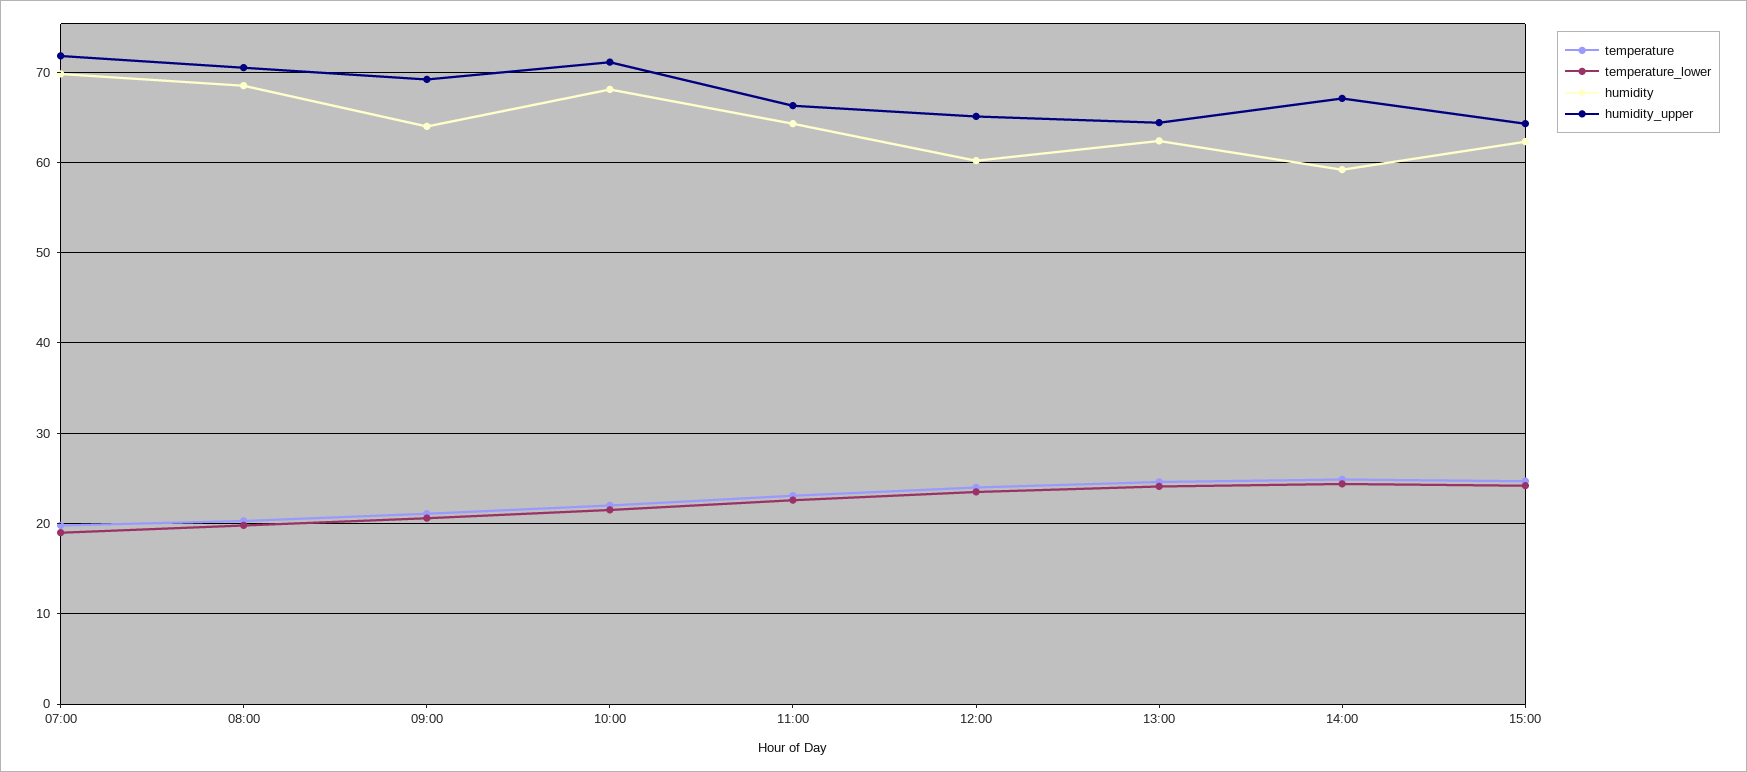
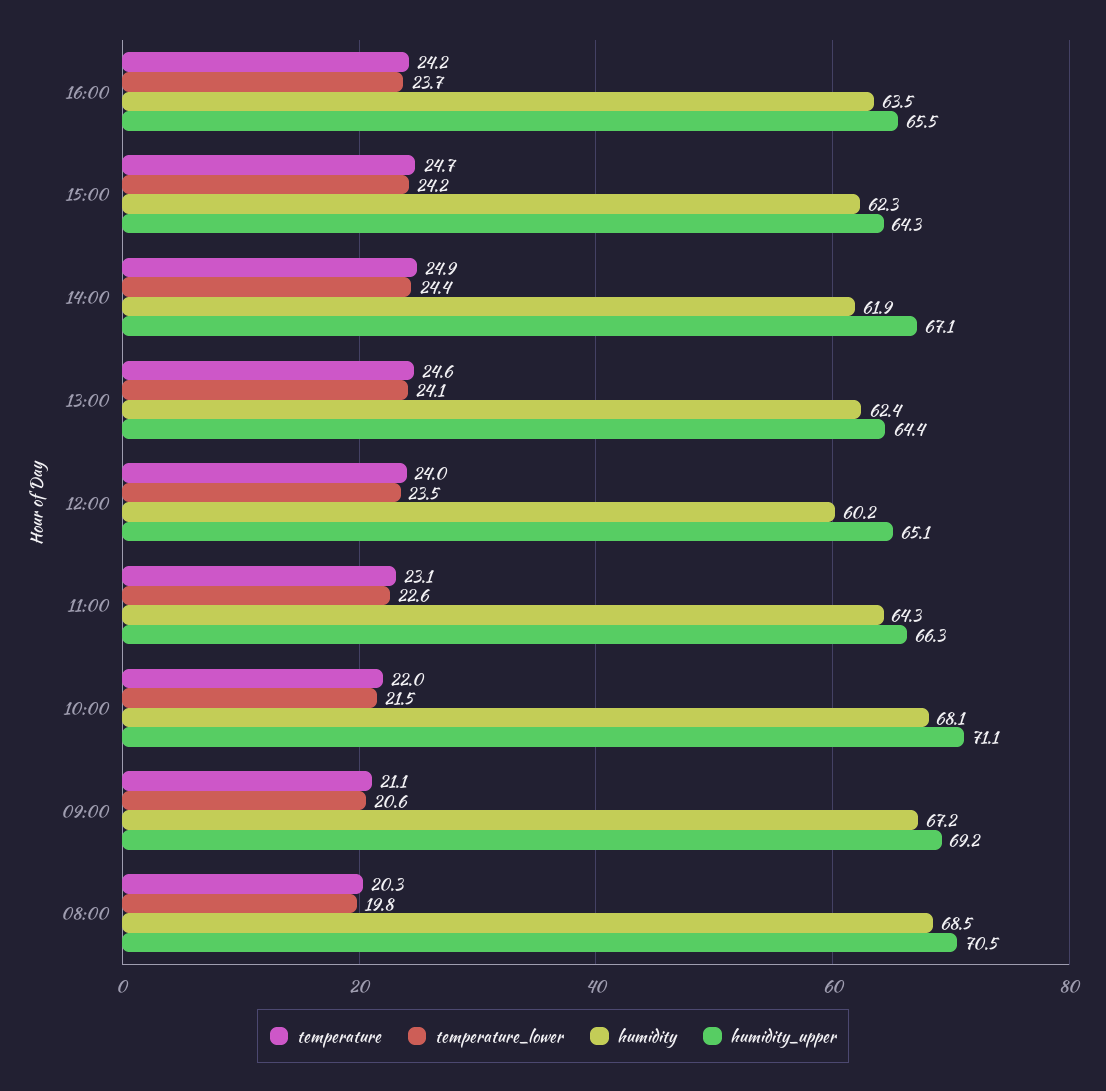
temperature, 07:00: 20 -> none
temperature_lower, 07:00: 19 -> none
humidity, 07:00: 70 -> none
humidity_upper, 07:00: 72 -> none
humidity, 09:00: 64 -> 67.2
humidity, 14:00: 59 -> 61.9
temperature, 16:00: none -> 24.2
temperature_lower, 16:00: none -> 23.7
humidity, 16:00: none -> 63.5
humidity_upper, 16:00: none -> 65.5

